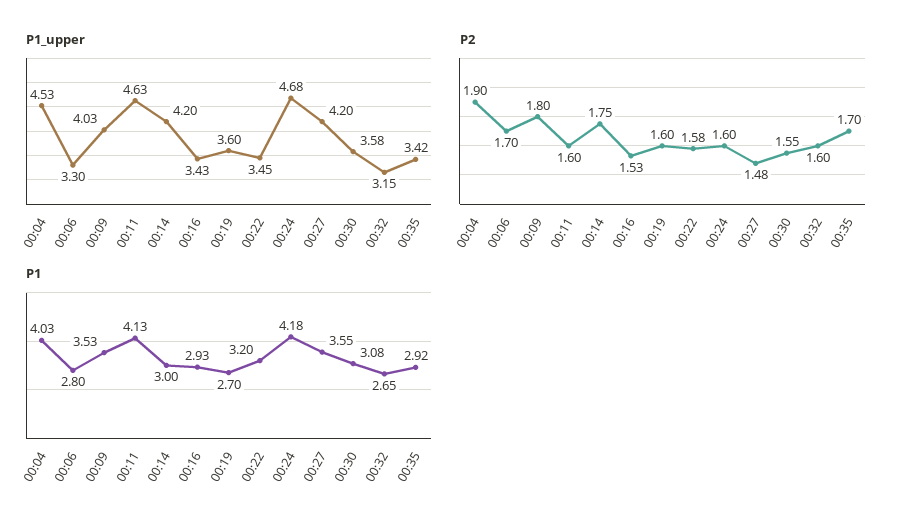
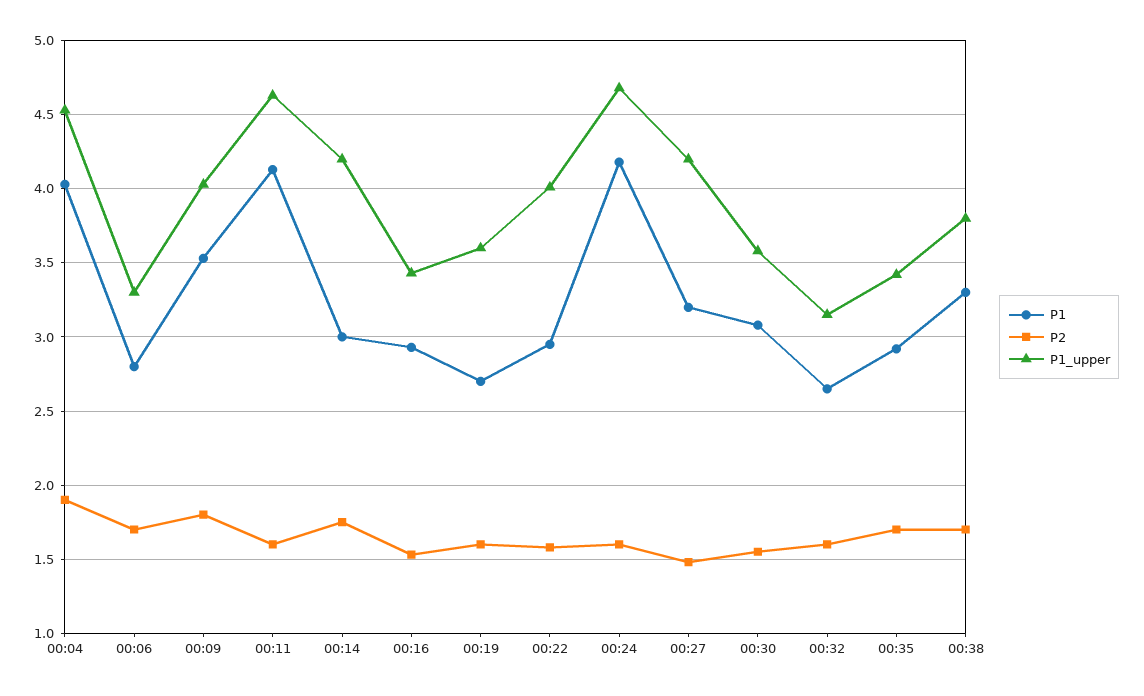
P1_upper, 00:22: 3.45 -> 4
P1, 00:22: 3.2 -> 2.95
P1, 00:27: 3.55 -> 3.2
P1, 00:38: none -> 3.3
P2, 00:38: none -> 1.7
P1_upper, 00:38: none -> 3.8

